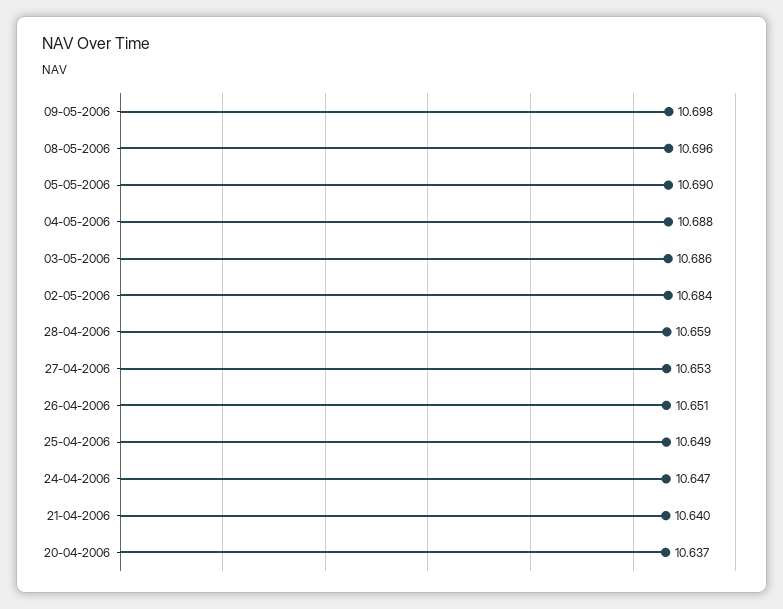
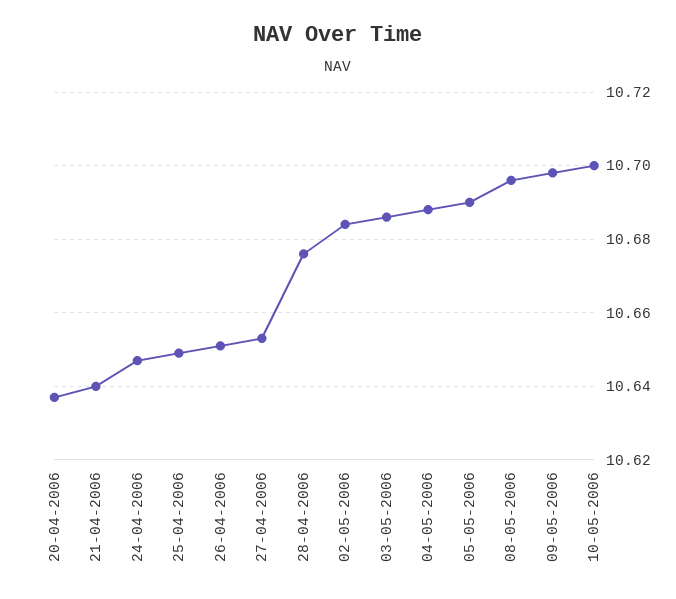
28-04-2006: 10.659 -> 10.675
10-05-2006: none -> 10.7

